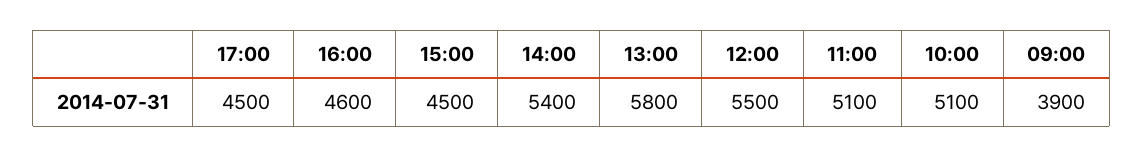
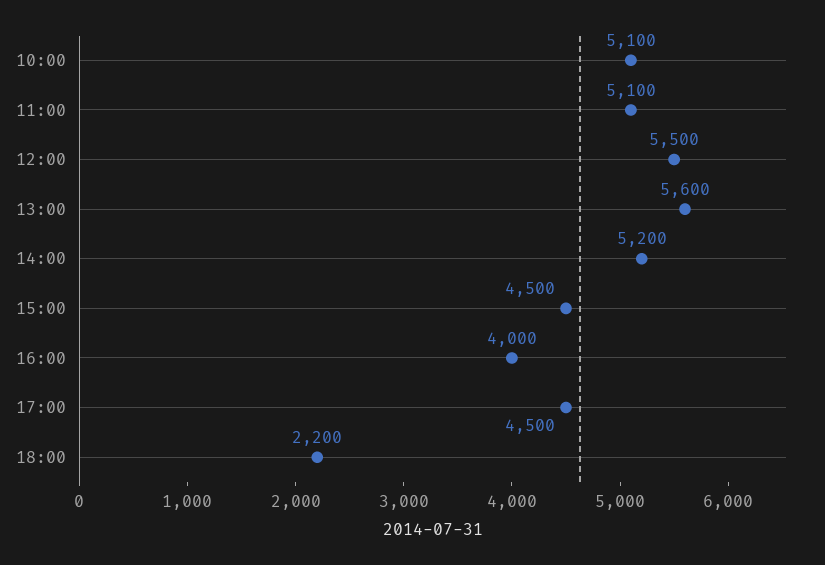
16:00: 4600 -> 4000
14:00: 5400 -> 5200
13:00: 5800 -> 5600
09:00: 3900 -> none
18:00: none -> 2200

